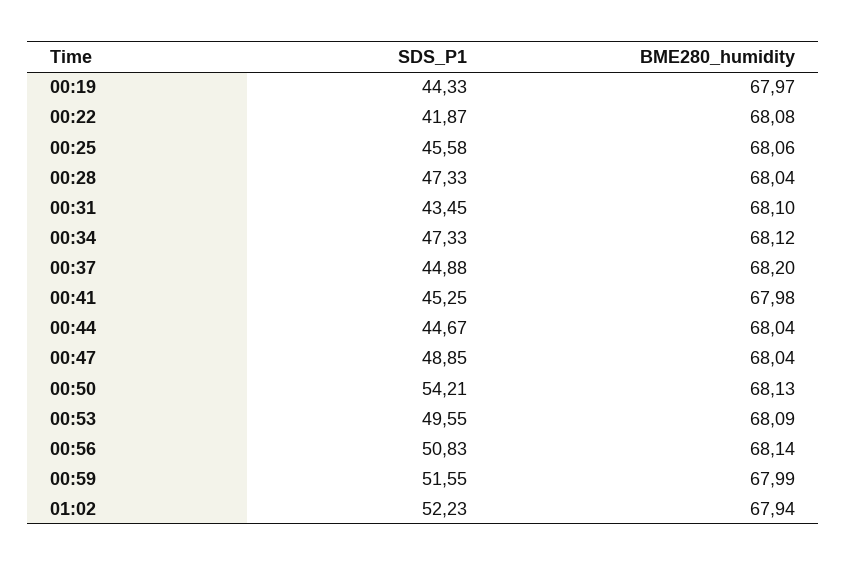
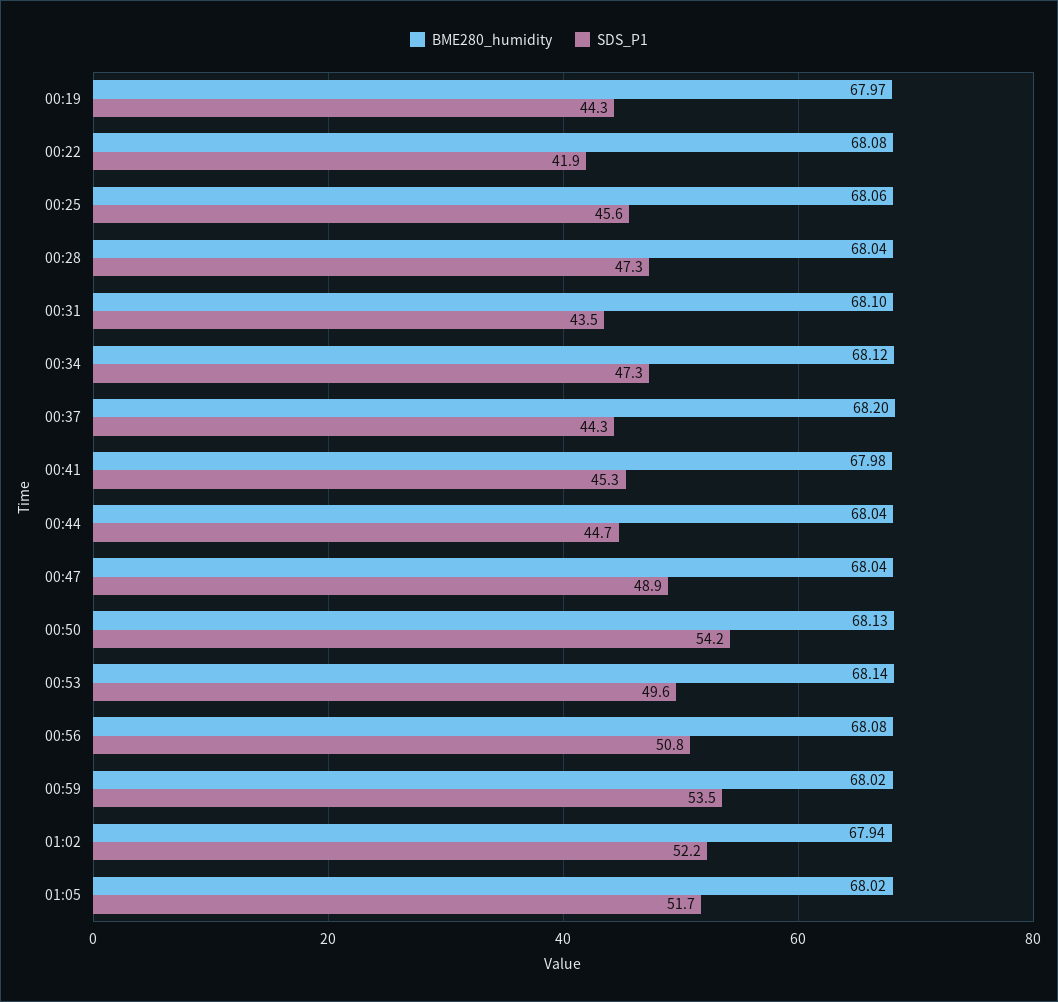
SDS_P1, 00:37: 44.88 -> 44.3
BME280_humidity, 00:53: 68.09 -> 68.14
BME280_humidity, 00:56: 68.14 -> 68.08
SDS_P1, 00:59: 51.55 -> 53.5
BME280_humidity, 00:59: 67.99 -> 68.02
BME280_humidity, 01:05: none -> 68.02
SDS_P1, 01:05: none -> 51.7

